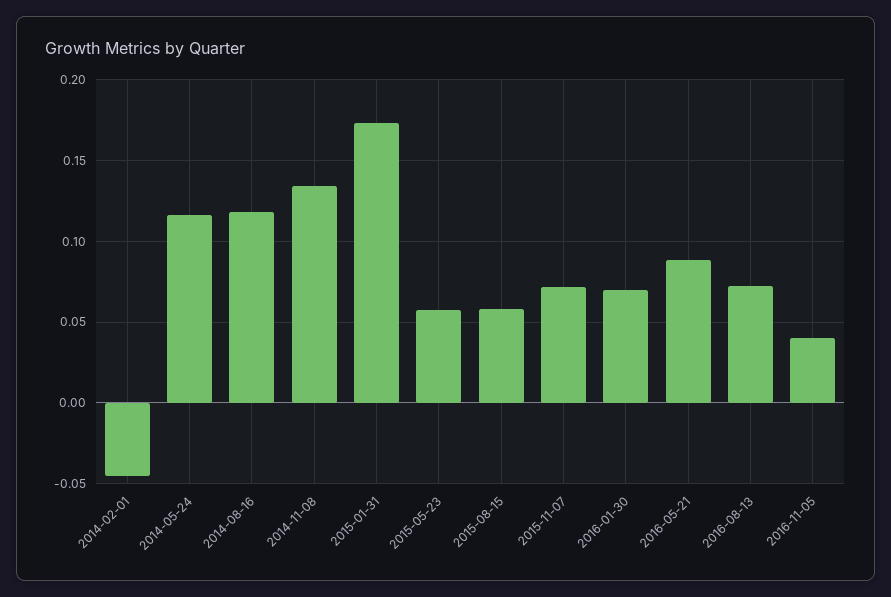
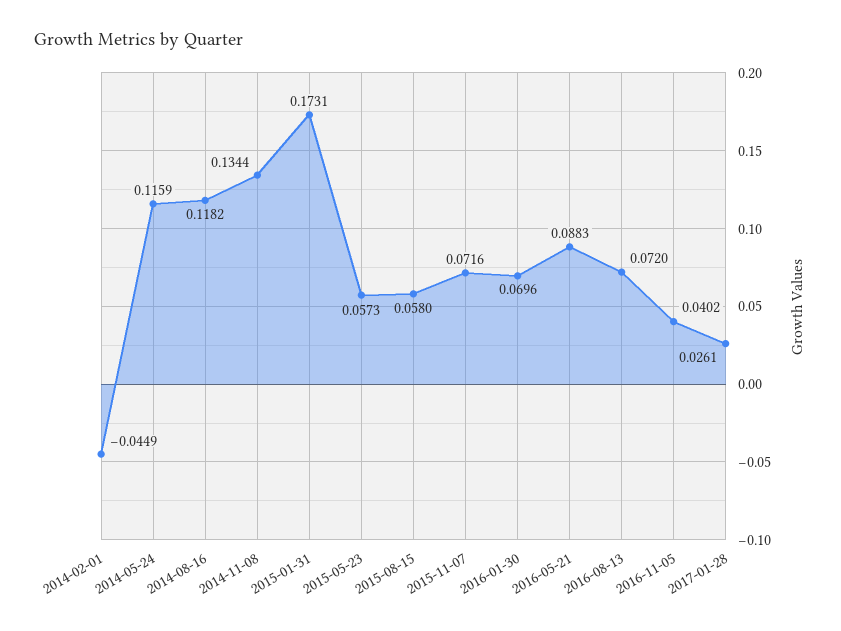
2017-01-28: none -> 0.0261

